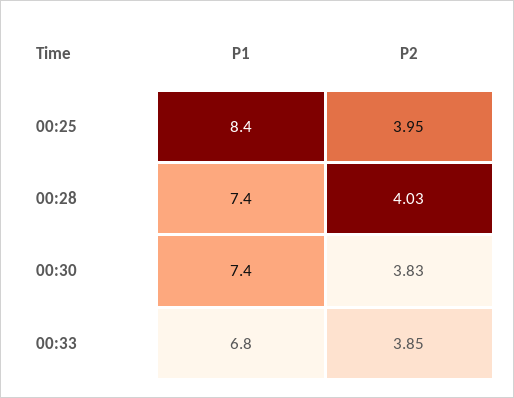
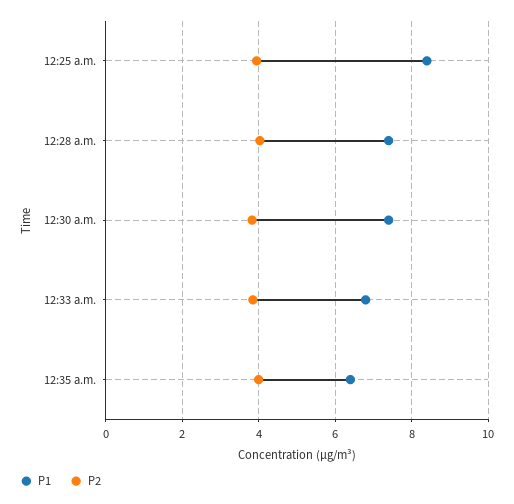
P1, 12:35 a.m.: none -> 6.4
P2, 12:35 a.m.: none -> 4

